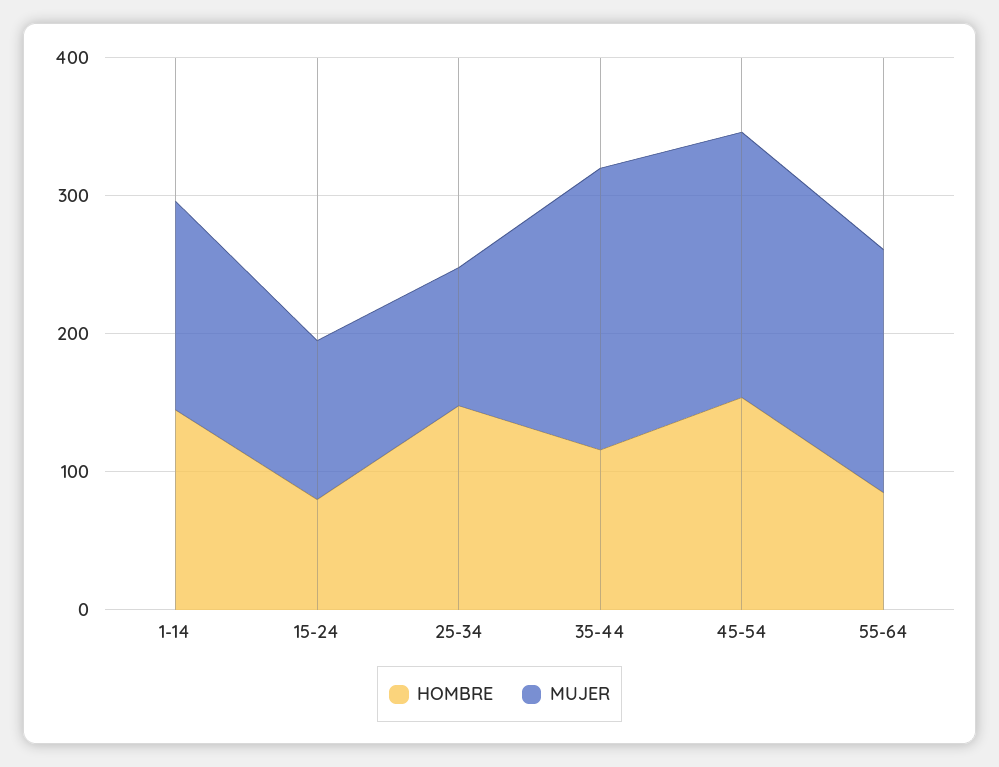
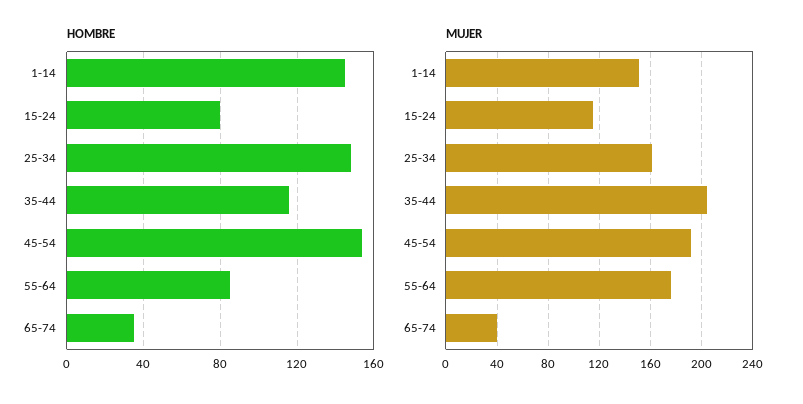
MUJER, 25-34: 100 -> 160
HOMBRE, 65-74: none -> 35
MUJER, 65-74: none -> 40

